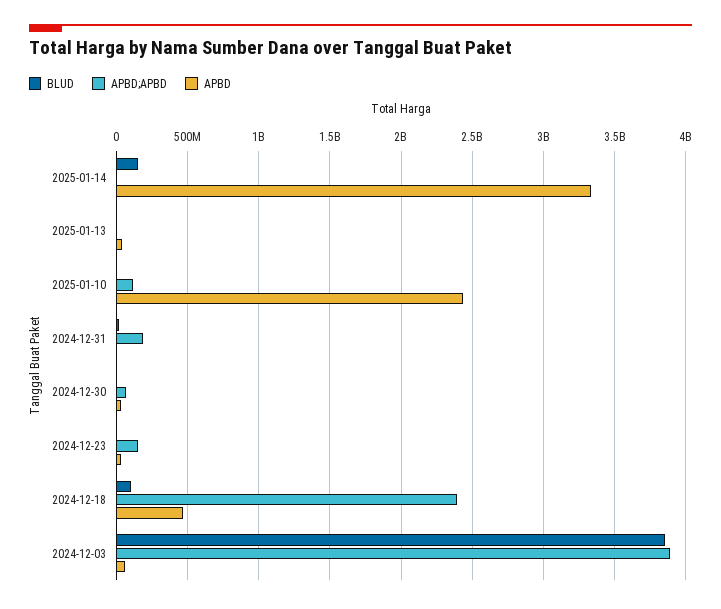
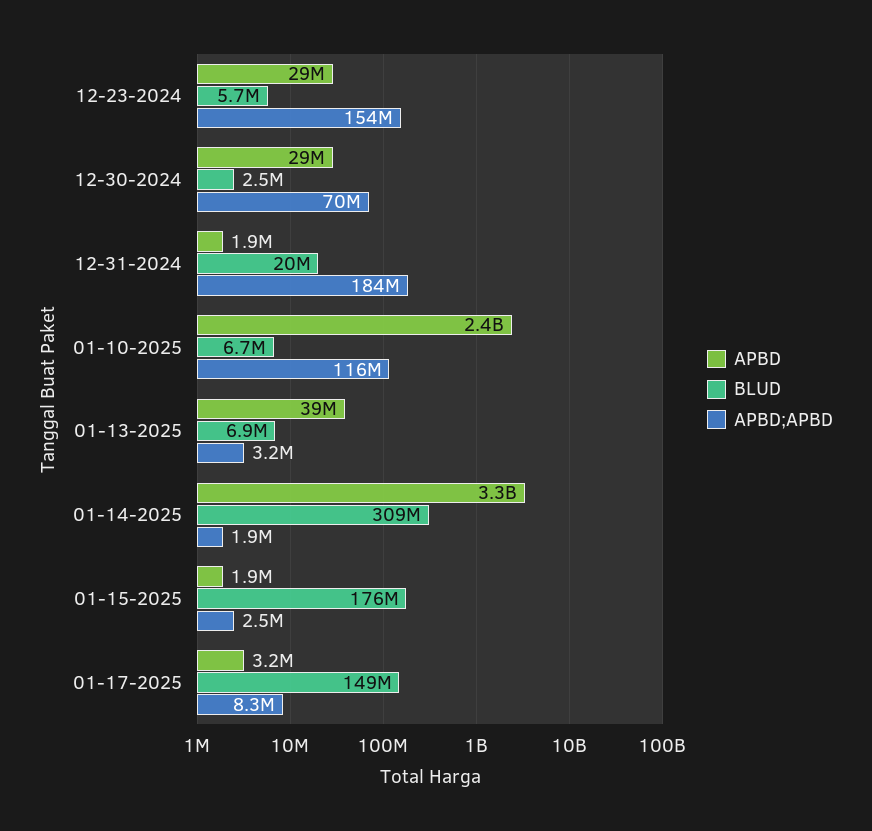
BLUD, 2025-01-14: 150000000 -> 309000000
BLUD, 2024-12-18: 100000000 -> none
APBD;APBD, 2024-12-18: 2400000000 -> none
APBD, 2024-12-18: 450000000 -> none
BLUD, 2024-12-03: 3850000000 -> none
APBD;APBD, 2024-12-03: 3900000000 -> none
APBD, 2024-12-03: 50000000 -> none
APBD, 01-15-2025: none -> 1900000
BLUD, 01-15-2025: none -> 176000000
APBD;APBD, 01-15-2025: none -> 2500000
APBD, 01-17-2025: none -> 3200000
BLUD, 01-17-2025: none -> 149000000
APBD;APBD, 01-17-2025: none -> 8300000

